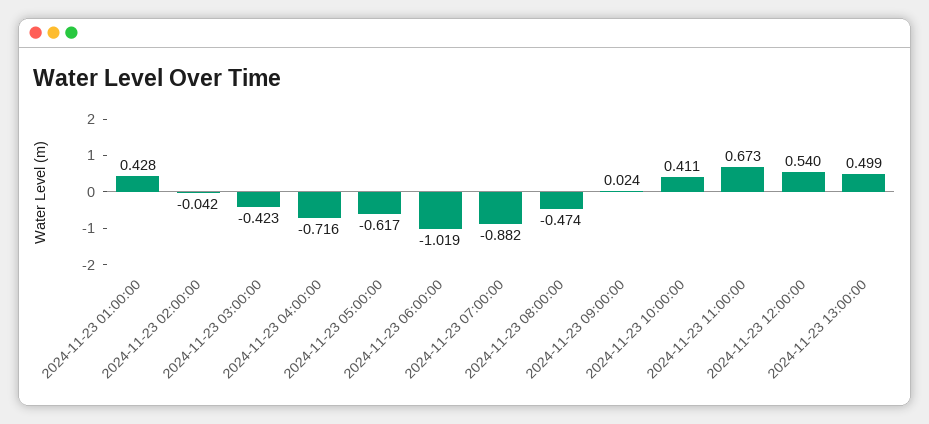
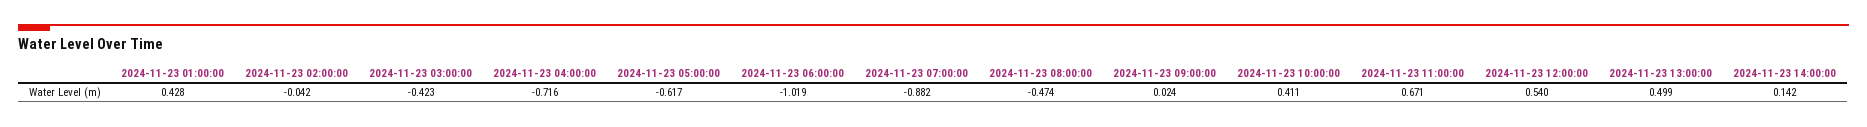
2024-11-23 11:00:00: 0.673 -> 0.671
2024-11-23 14:00:00: none -> 0.142

